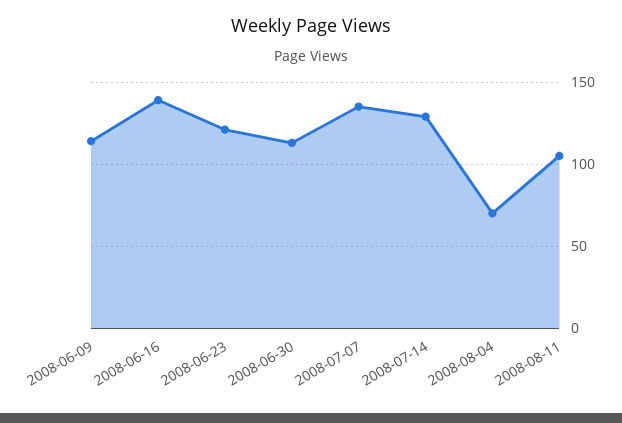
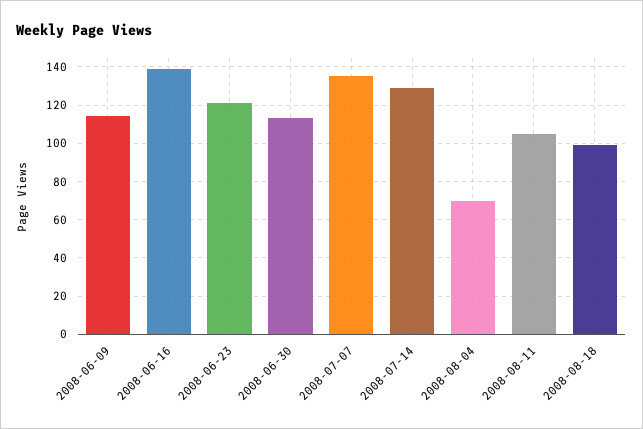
2008-08-18: none -> 100

